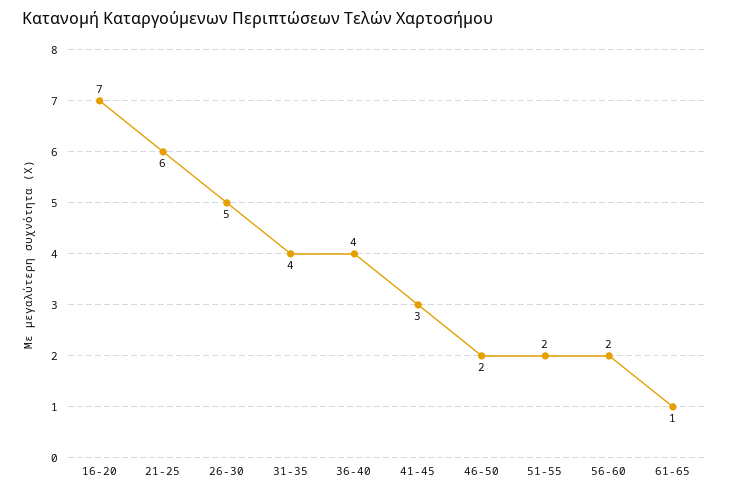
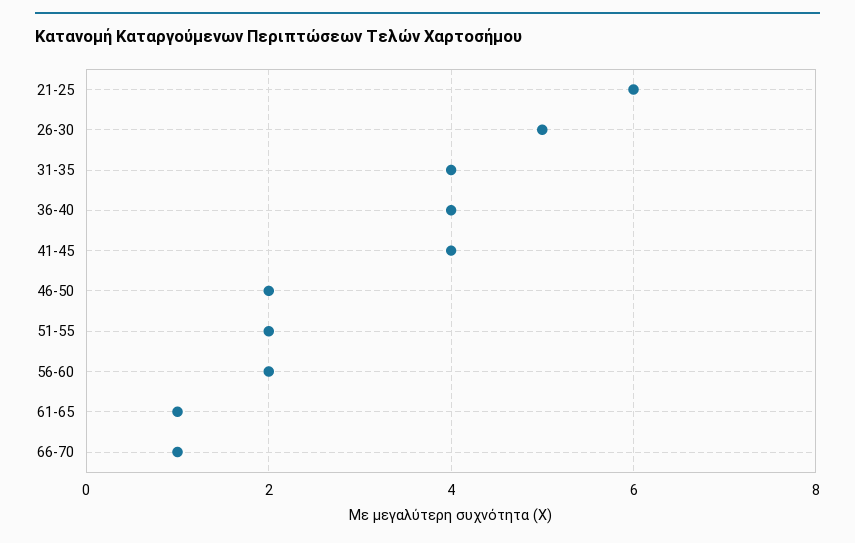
16-20: 7 -> none
41-45: 3 -> 4
66-70: none -> 1

